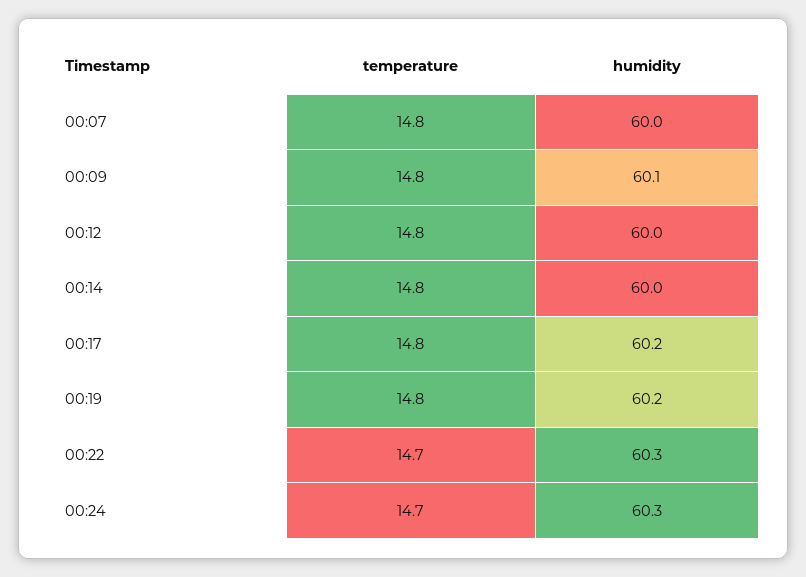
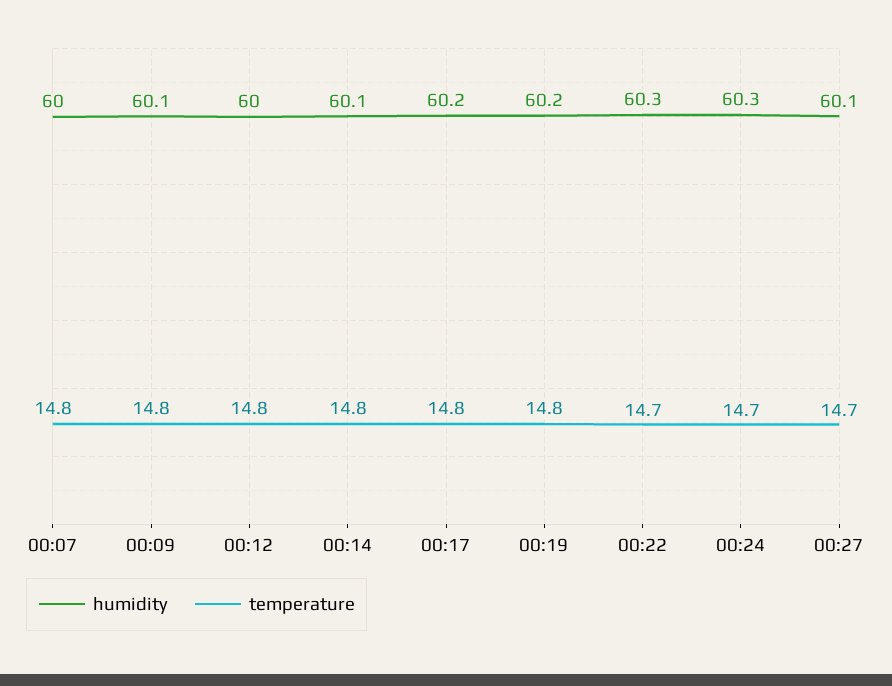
humidity, 00:14: 60 -> 60.1
humidity, 00:27: none -> 60.1
temperature, 00:27: none -> 14.7

